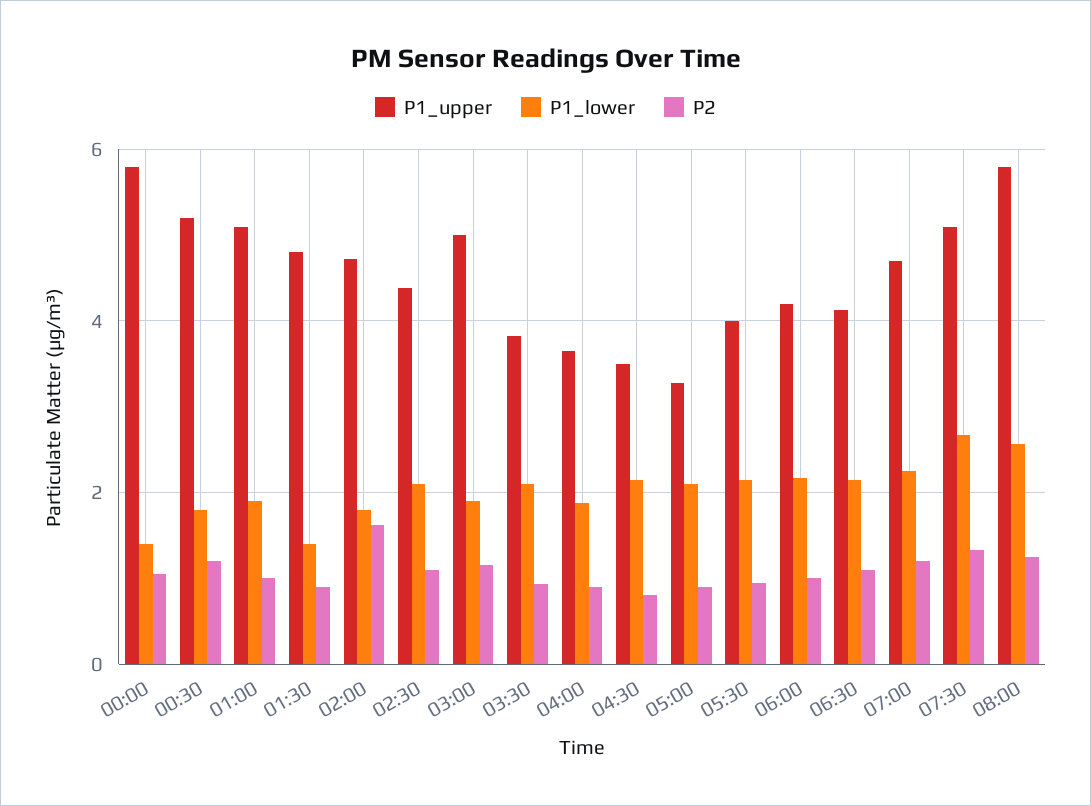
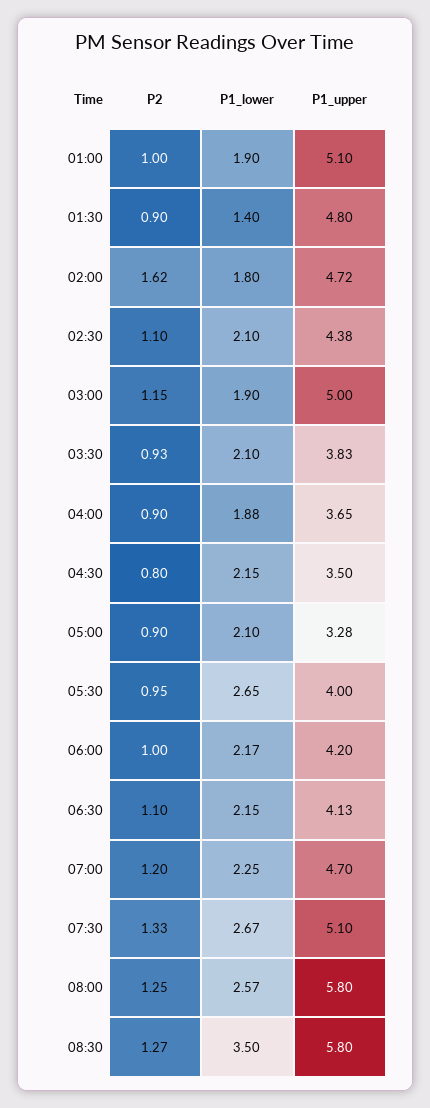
P1_upper, 00:00: 5.8 -> none
P1_lower, 00:00: 1.4 -> none
P2, 00:00: 1 -> none
P1_upper, 00:30: 5.2 -> none
P1_lower, 00:30: 1.8 -> none
P2, 00:30: 1.2 -> none
P1_lower, 05:30: 2.2 -> 2.65
P2, 08:30: none -> 1.27
P1_lower, 08:30: none -> 3.5
P1_upper, 08:30: none -> 5.8

